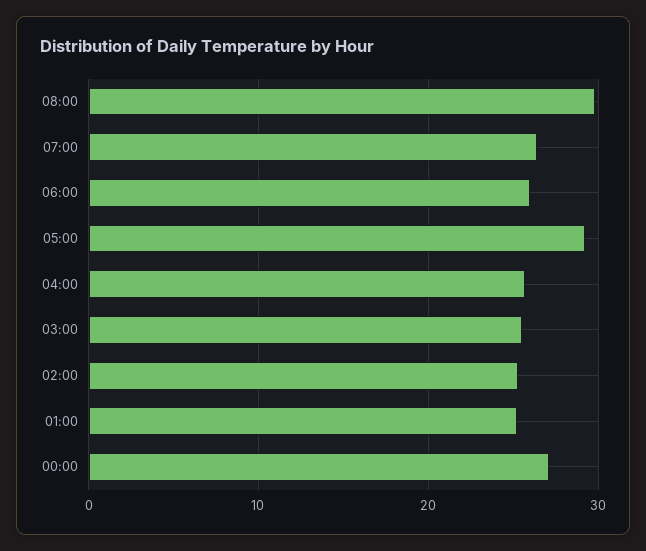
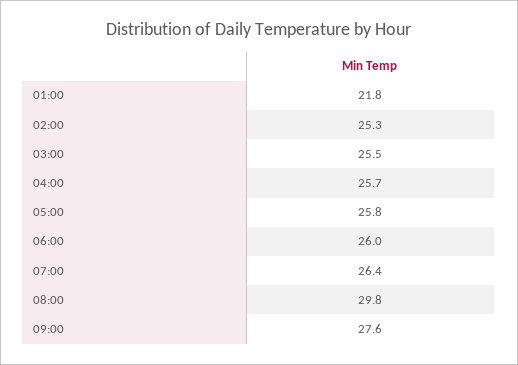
05:00: 29 -> 25.8
01:00: 25 -> 21.8
00:00: 27 -> none
09:00: none -> 27.6

